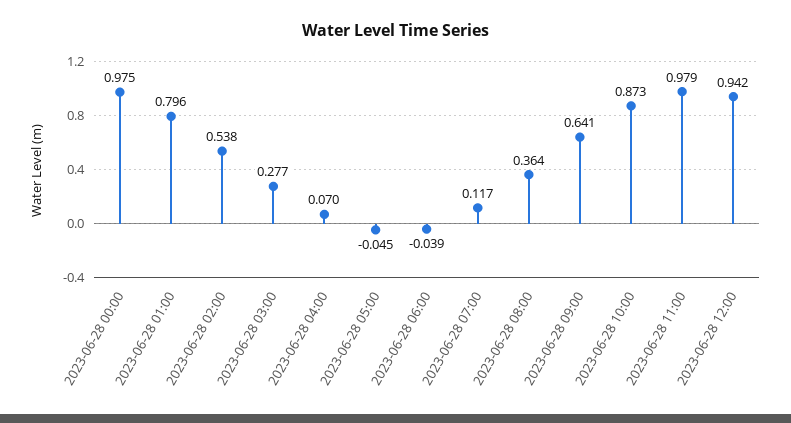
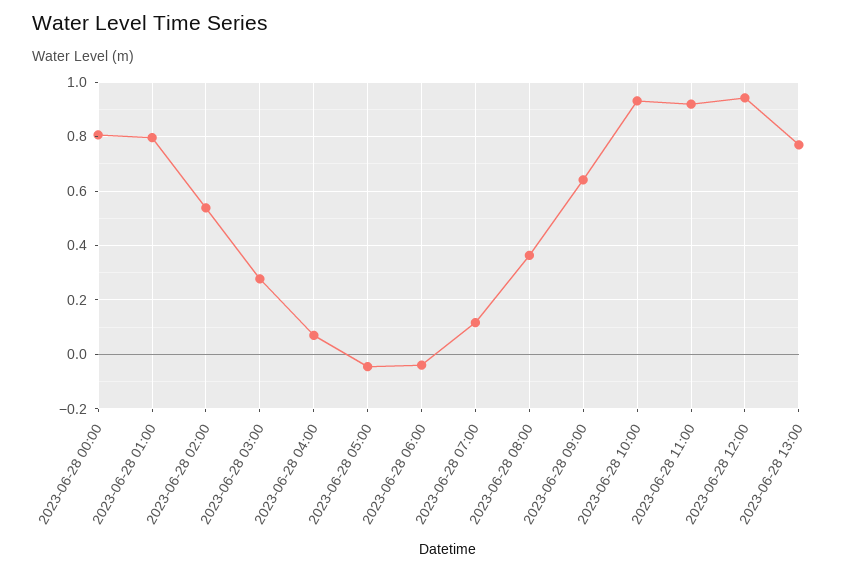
2023-06-28 00:00: 0.975 -> 0.8
2023-06-28 10:00: 0.873 -> 0.925
2023-06-28 11:00: 0.979 -> 0.925
2023-06-28 13:00: none -> 0.775

